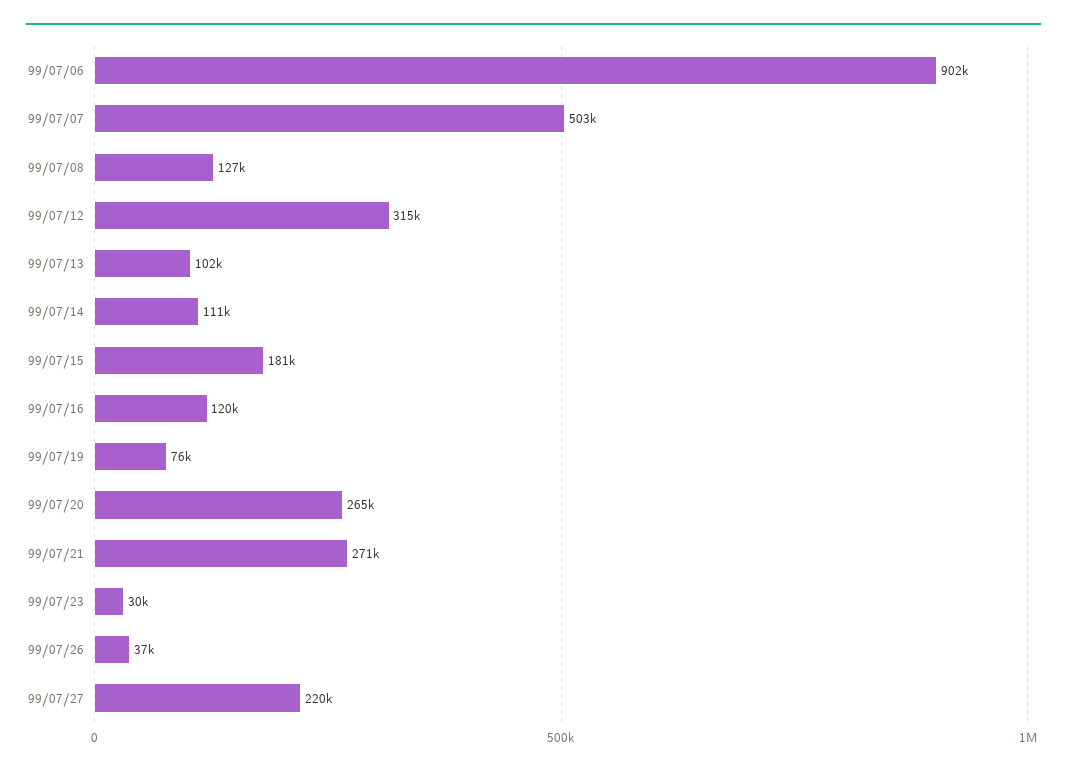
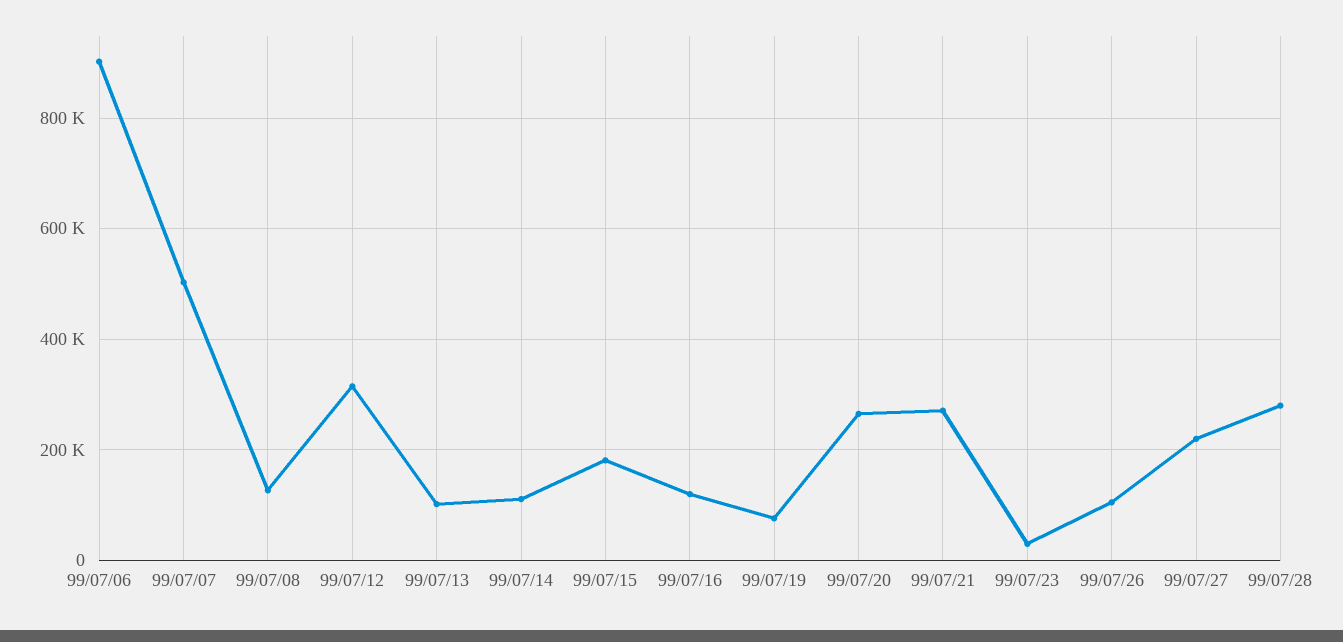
99/07/26: 37000 -> 100000
99/07/28: none -> 280000

